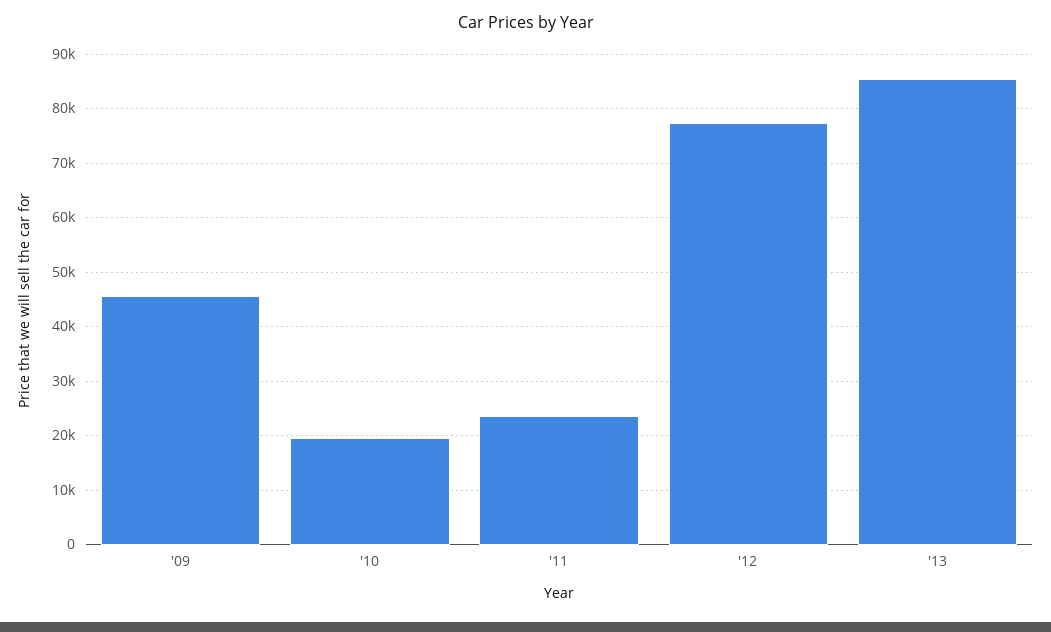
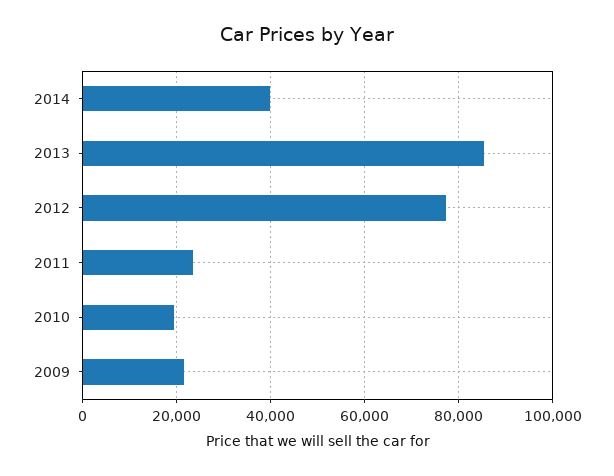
'09: 46000 -> 22000
2014: none -> 40000

